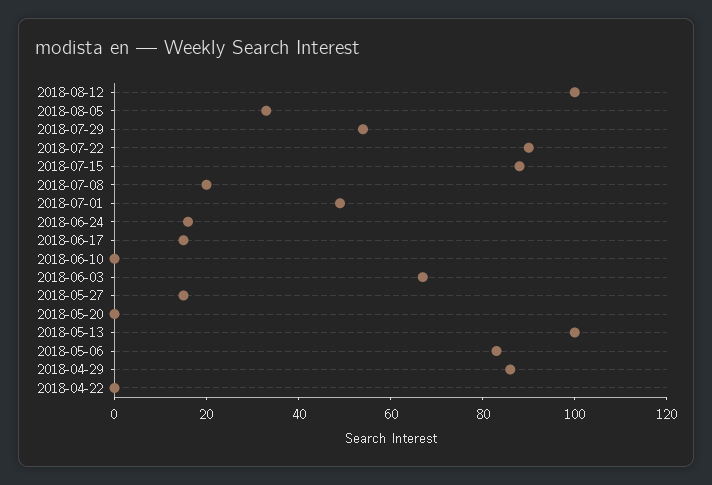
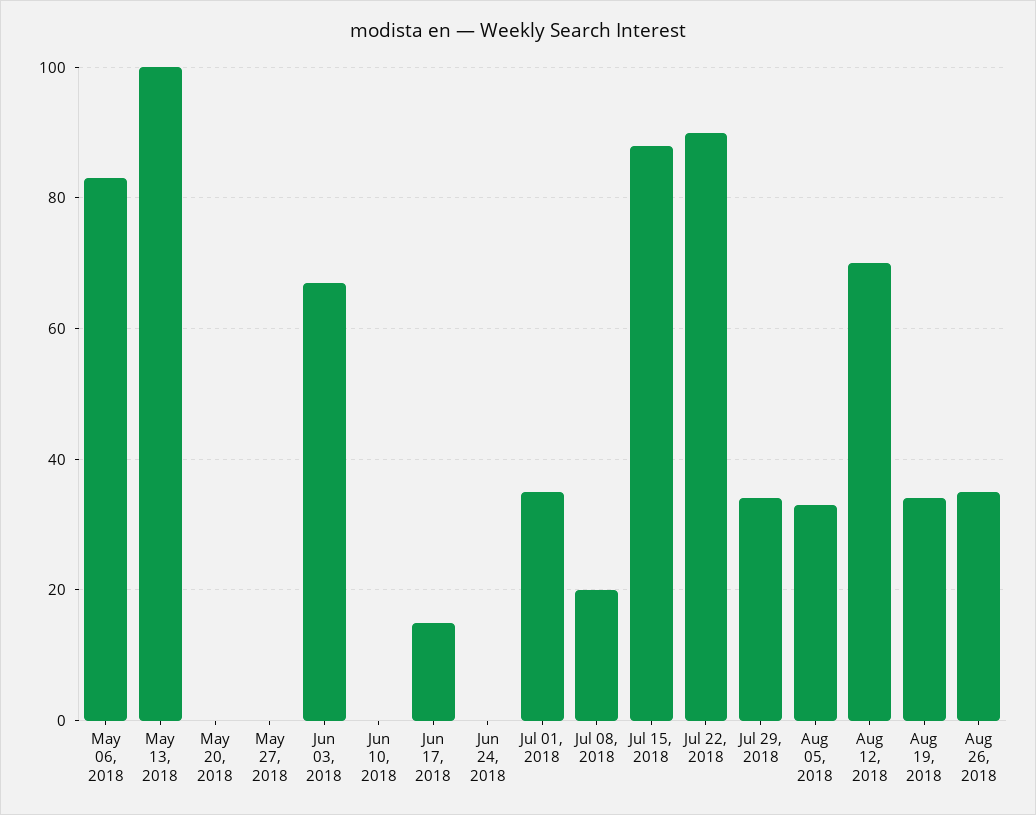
2018-08-12: 100 -> 70
2018-07-29: 55 -> 35
2018-07-01: 50 -> 35
2018-06-24: 15 -> 0
2018-05-27: 15 -> 0
2018-04-29: 85 -> none
2018-04-22: 0 -> none
Aug 19, 2018: none -> 35
Aug 26, 2018: none -> 35

